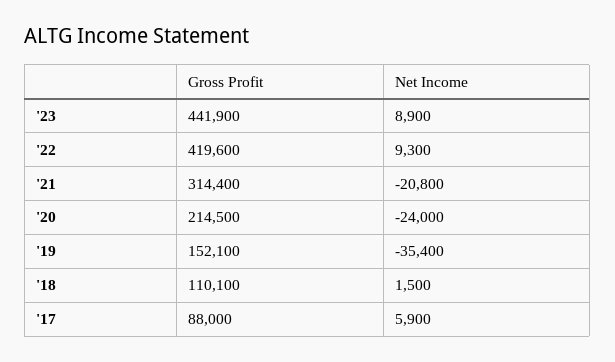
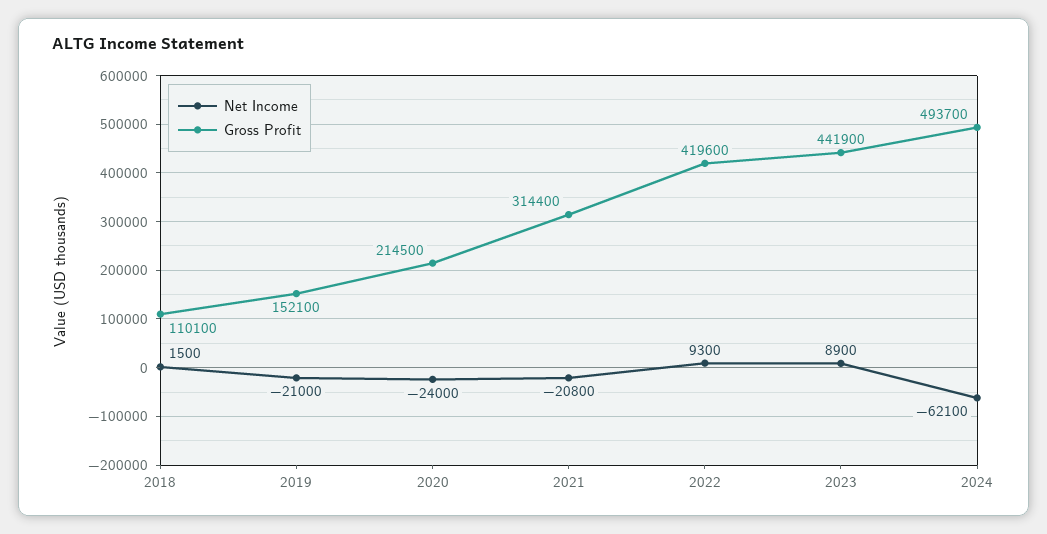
Net Income, '19: -35400 -> -21000
Gross Profit, '17: 88000 -> none
Net Income, '17: 5900 -> none
Net Income, 2024: none -> -62100
Gross Profit, 2024: none -> 493700

